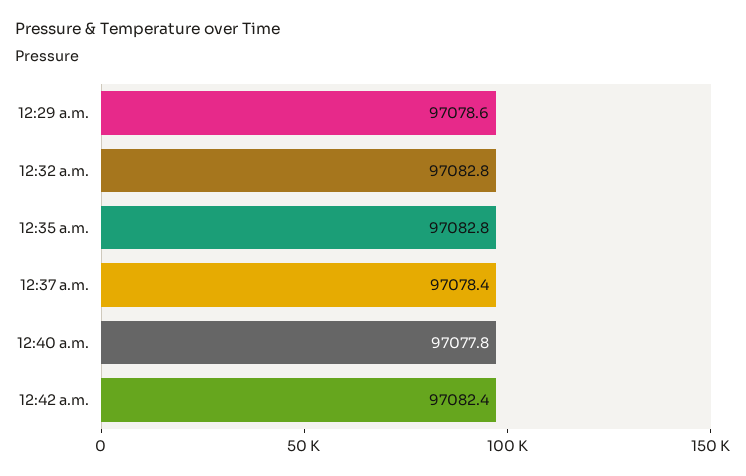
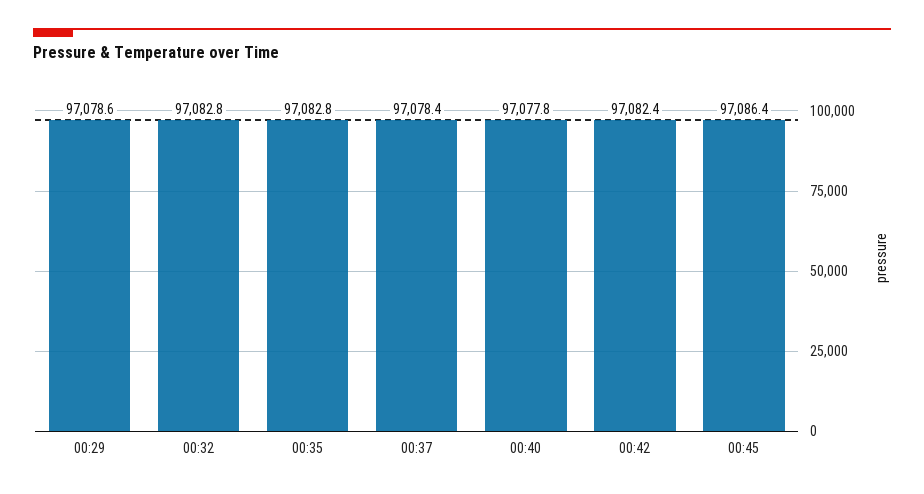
00:45: none -> 97086.4

